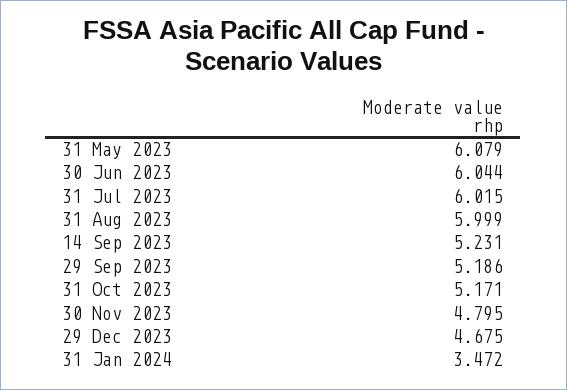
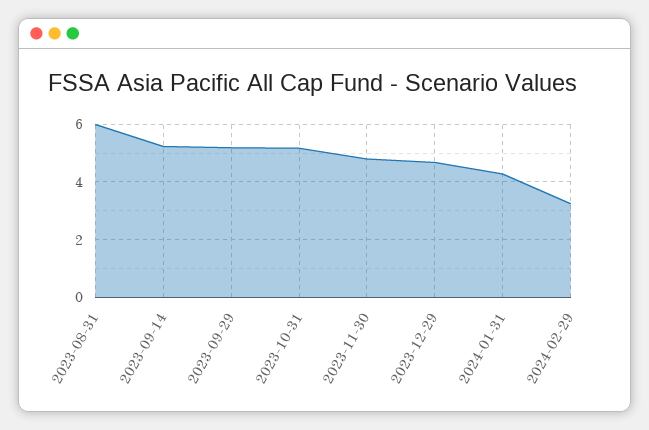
31 May 2023: 6.079 -> none
30 Jun 2023: 6.044 -> none
31 Jul 2023: 6.015 -> none
31 Jan 2024: 3.472 -> 4.25
2024-02-29: none -> 3.25

